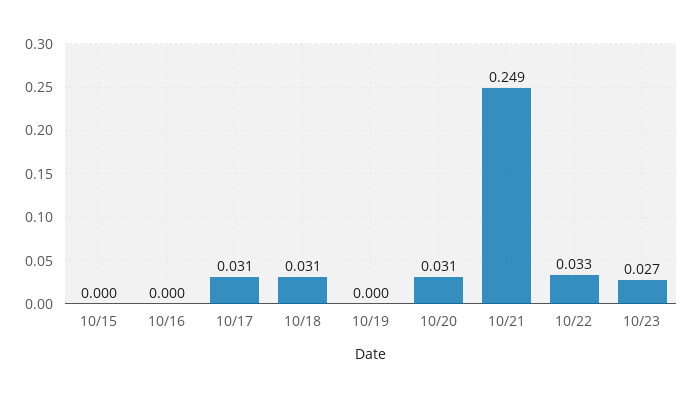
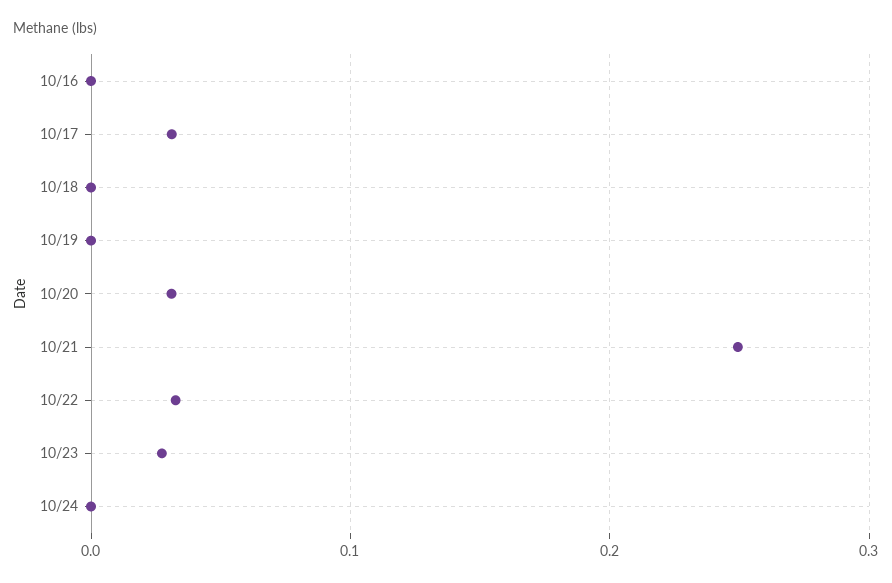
10/15: 0 -> none
10/18: 0.031 -> 0
10/24: none -> 0

